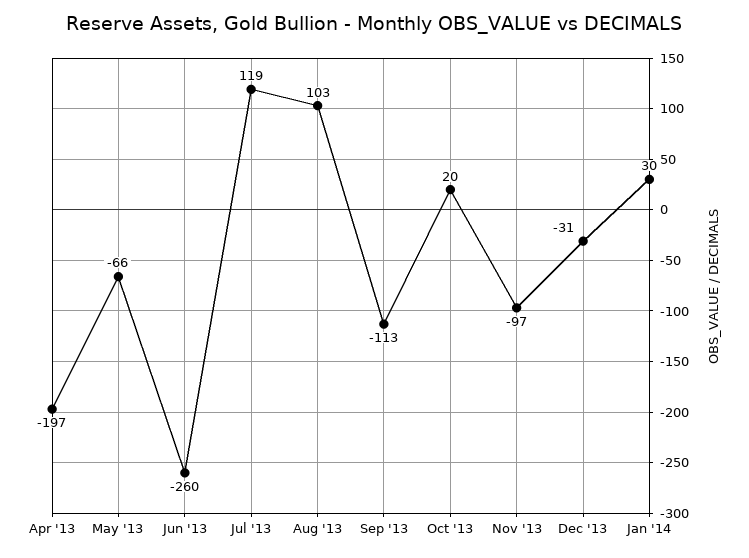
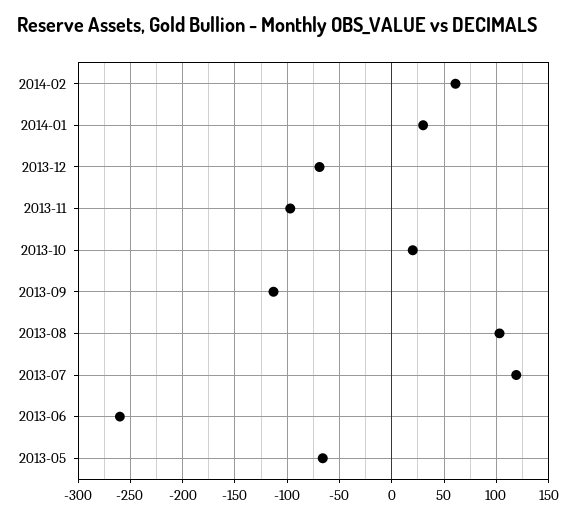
Apr '13: -197 -> none
Dec '13: -31 -> -70
2014-02: none -> 60

